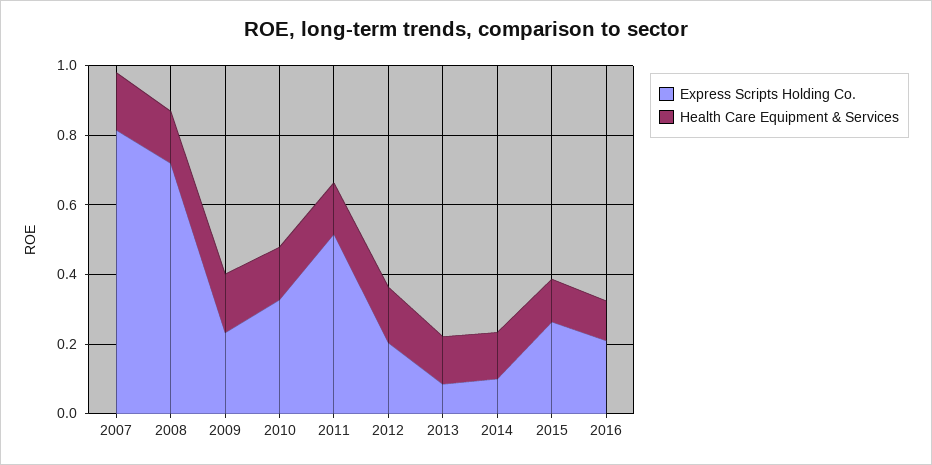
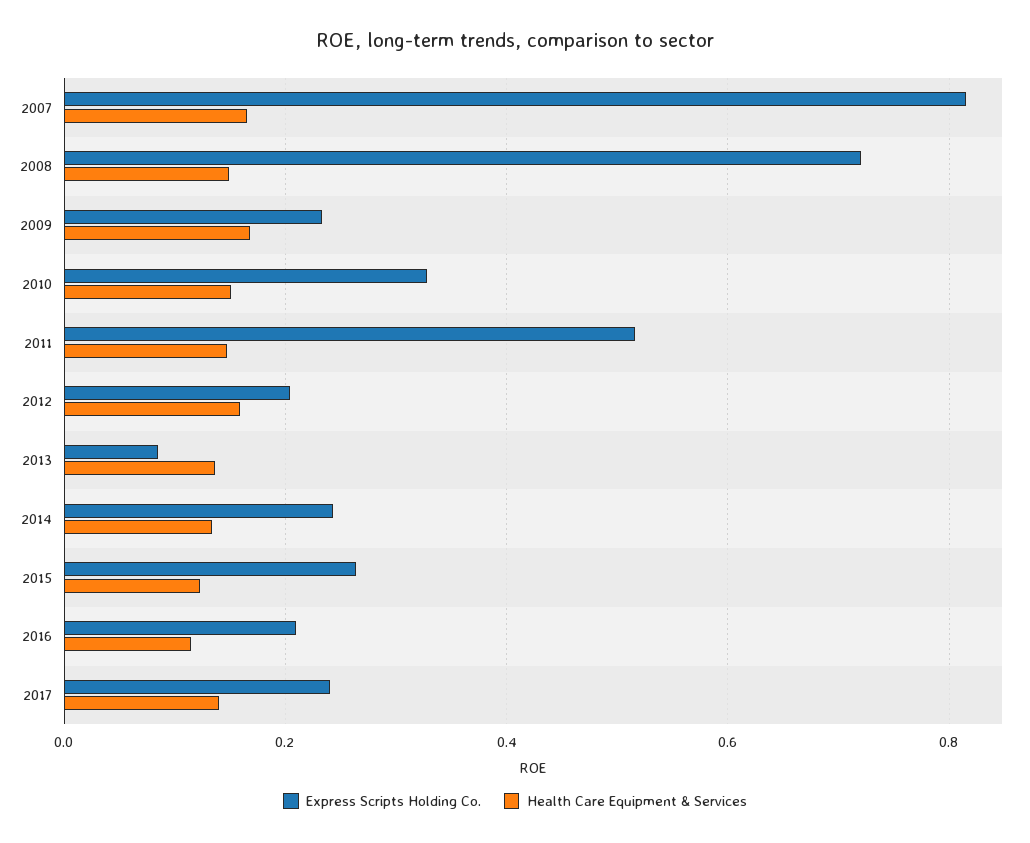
Express Scripts Holding Co., 2014: 0.1 -> 0.24
Express Scripts Holding Co., 2017: none -> 0.24
Health Care Equipment & Services, 2017: none -> 0.14

